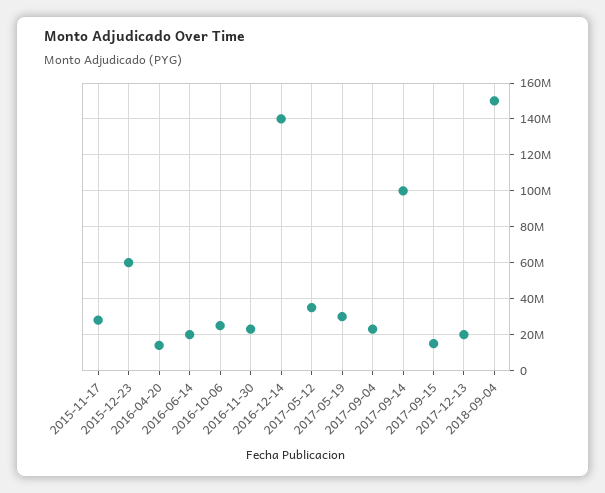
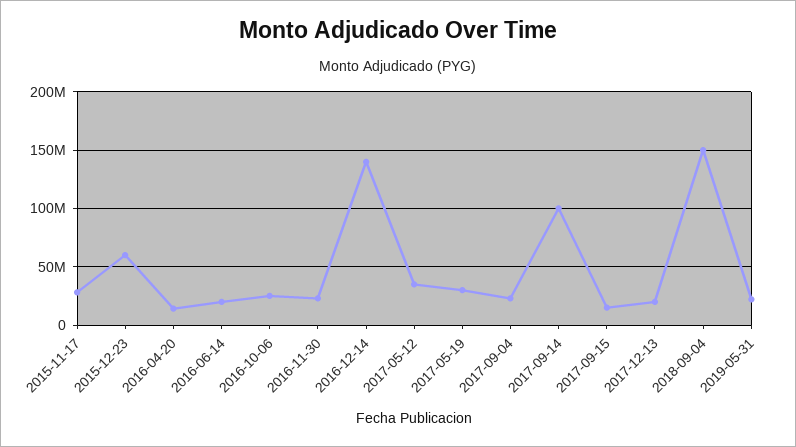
2019-05-31: none -> 20000000

